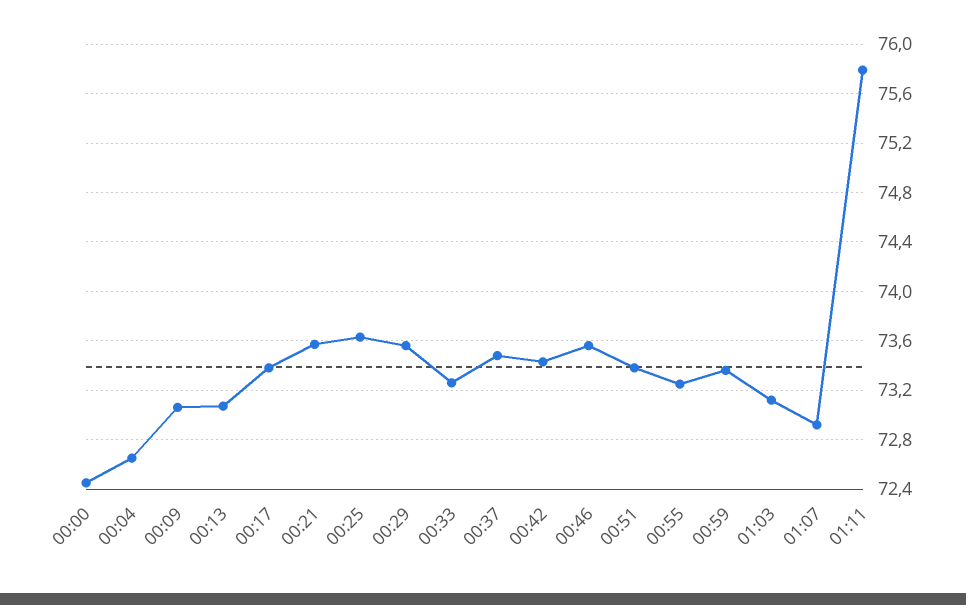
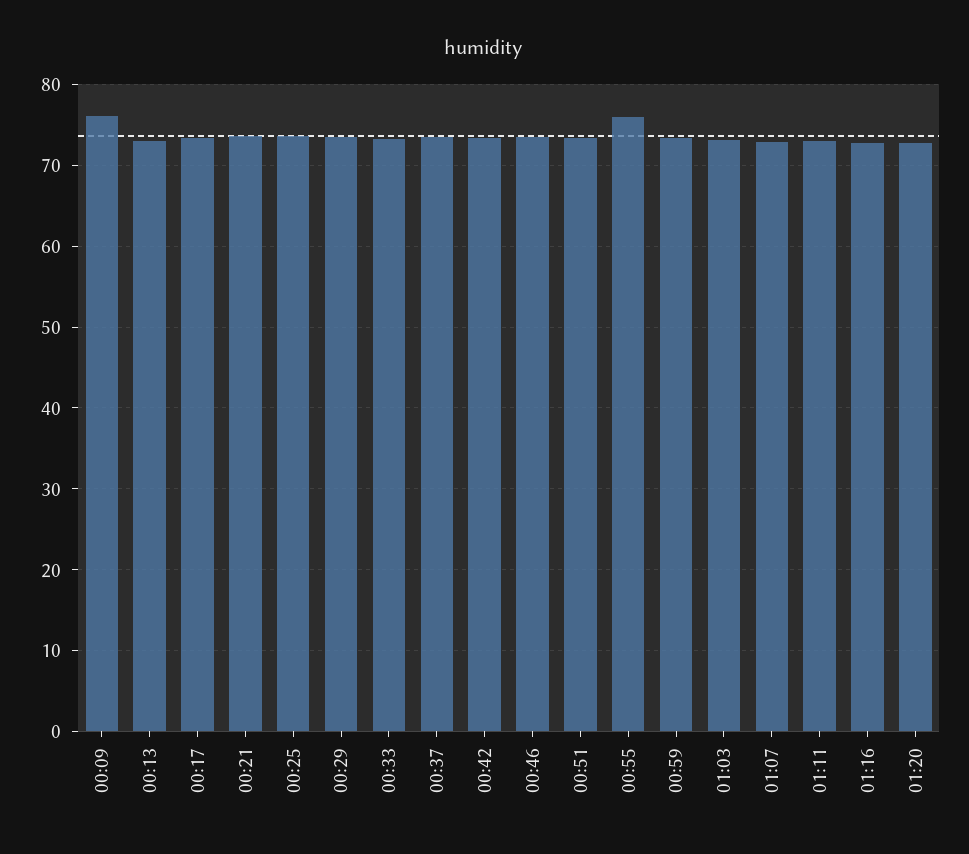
00:00: 72.45 -> none
00:04: 72.65 -> none
00:09: 73.05 -> 76
00:55: 73.25 -> 76
01:11: 75.8 -> 73
01:16: none -> 73
01:20: none -> 73

